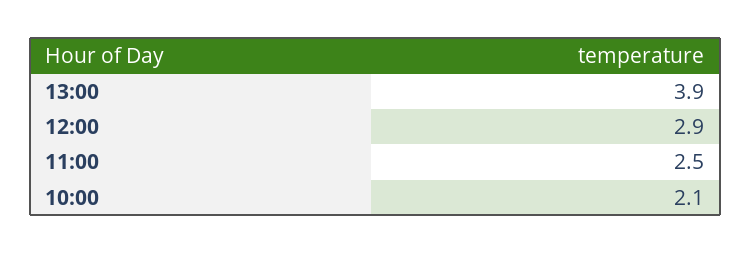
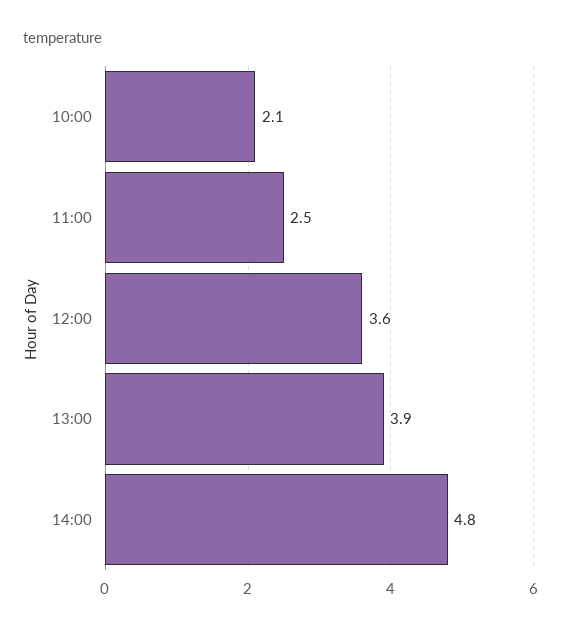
12:00: 2.9 -> 3.6
14:00: none -> 4.8

